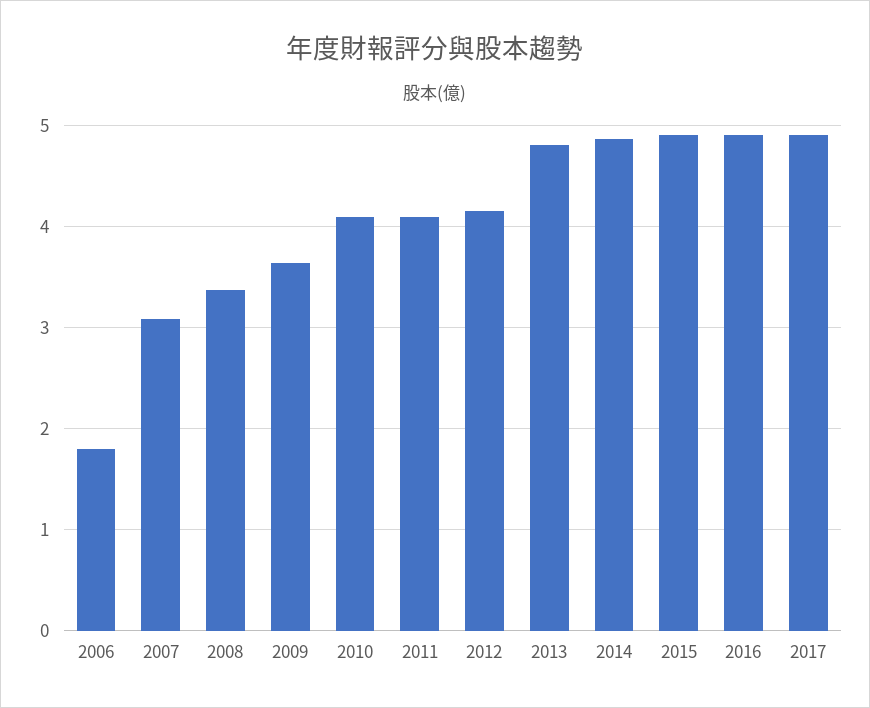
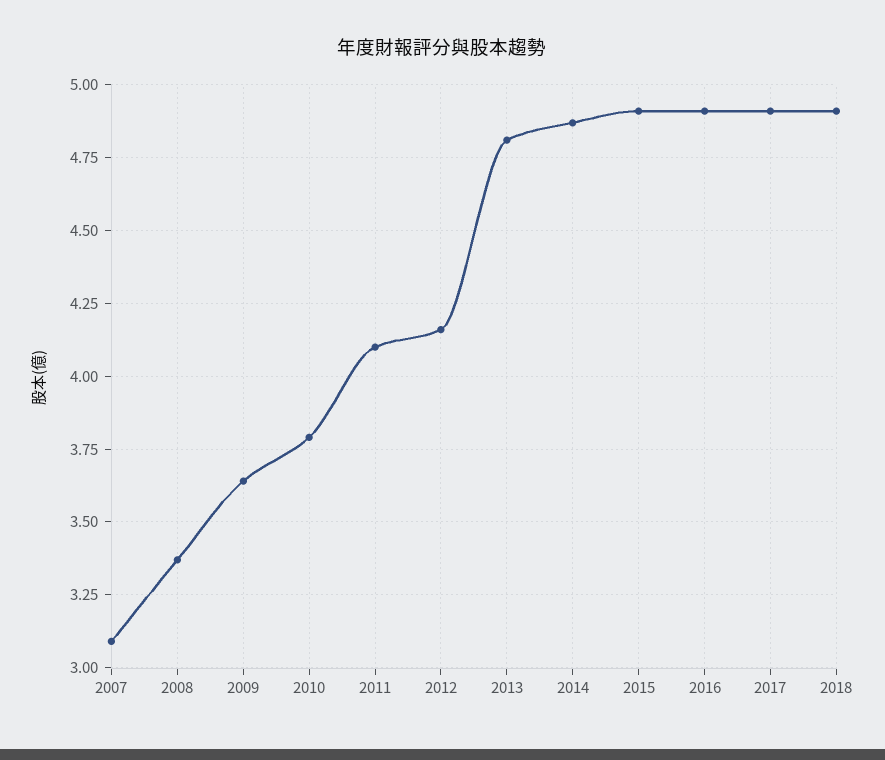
2006: 1.8 -> none
2010: 4.1 -> 3.8
2018: none -> 4.9

